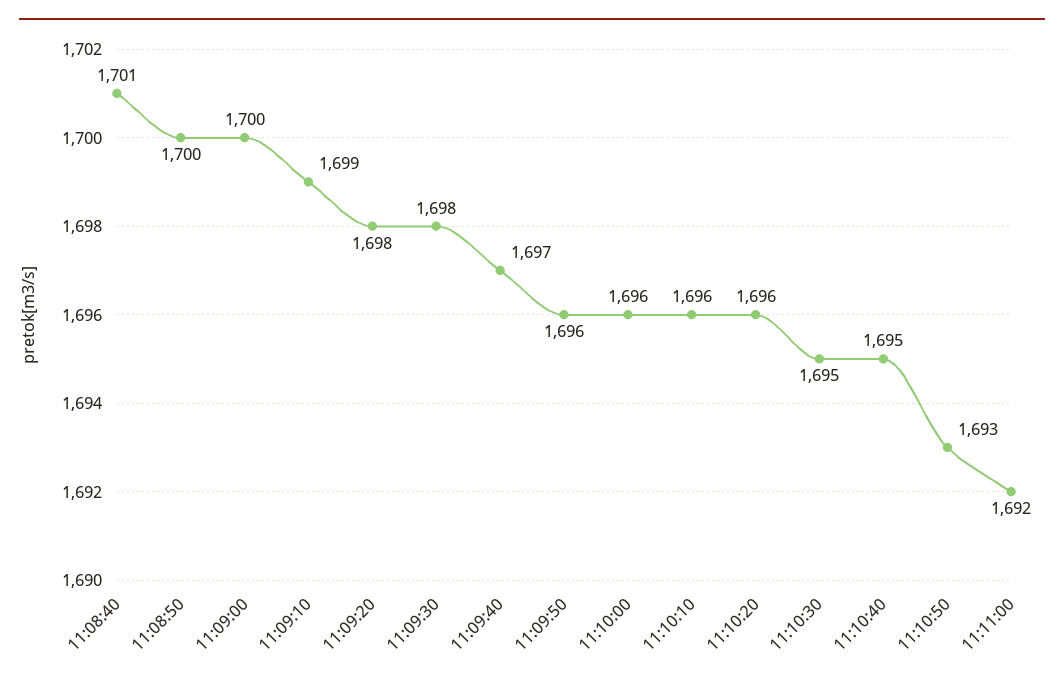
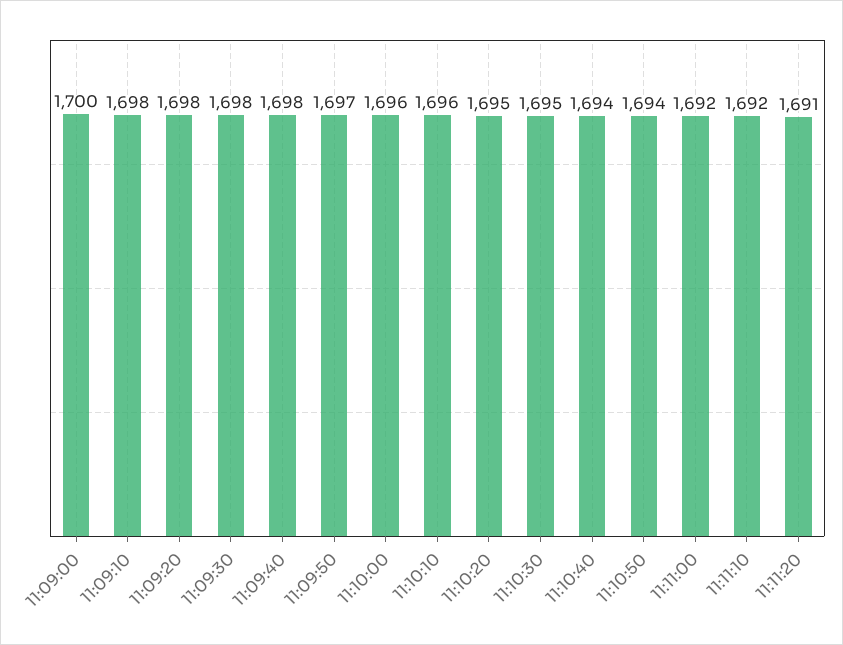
11:08:40: 1701 -> none
11:08:50: 1700 -> none
11:09:10: 1699 -> 1698
11:09:40: 1697 -> 1698
11:09:50: 1696 -> 1697
11:10:20: 1696 -> 1695
11:10:40: 1695 -> 1694
11:10:50: 1693 -> 1694
11:11:10: none -> 1692
11:11:20: none -> 1691

